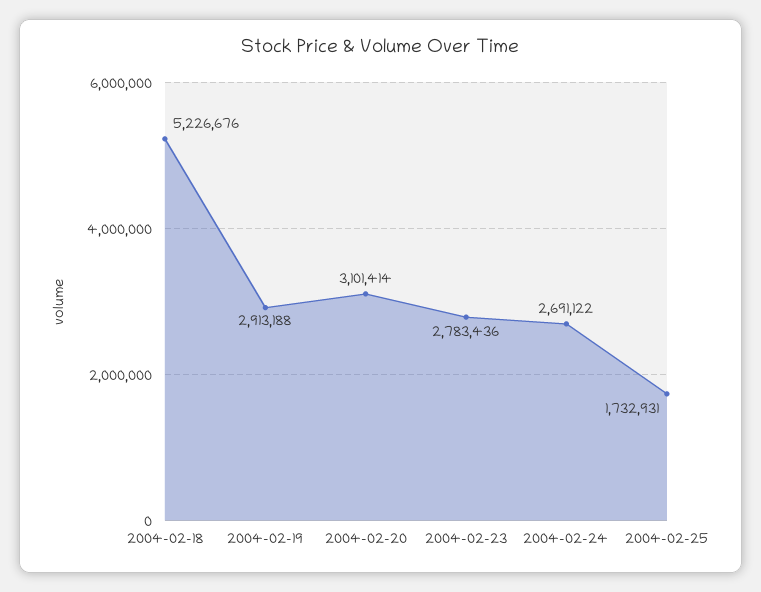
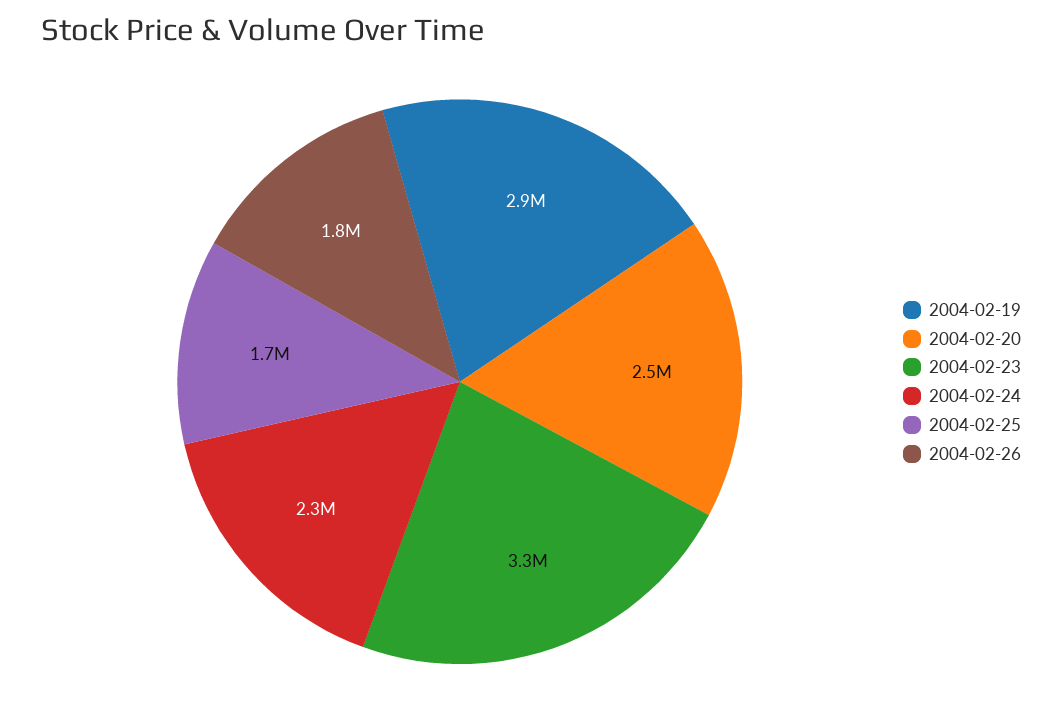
2004-02-18: 5226676 -> none
2004-02-20: 3101414 -> 2500000
2004-02-23: 2783436 -> 3300000
2004-02-24: 2691122 -> 2300000
2004-02-26: none -> 1800000

